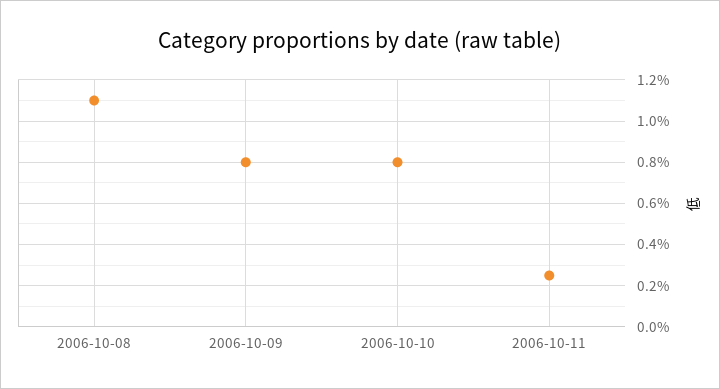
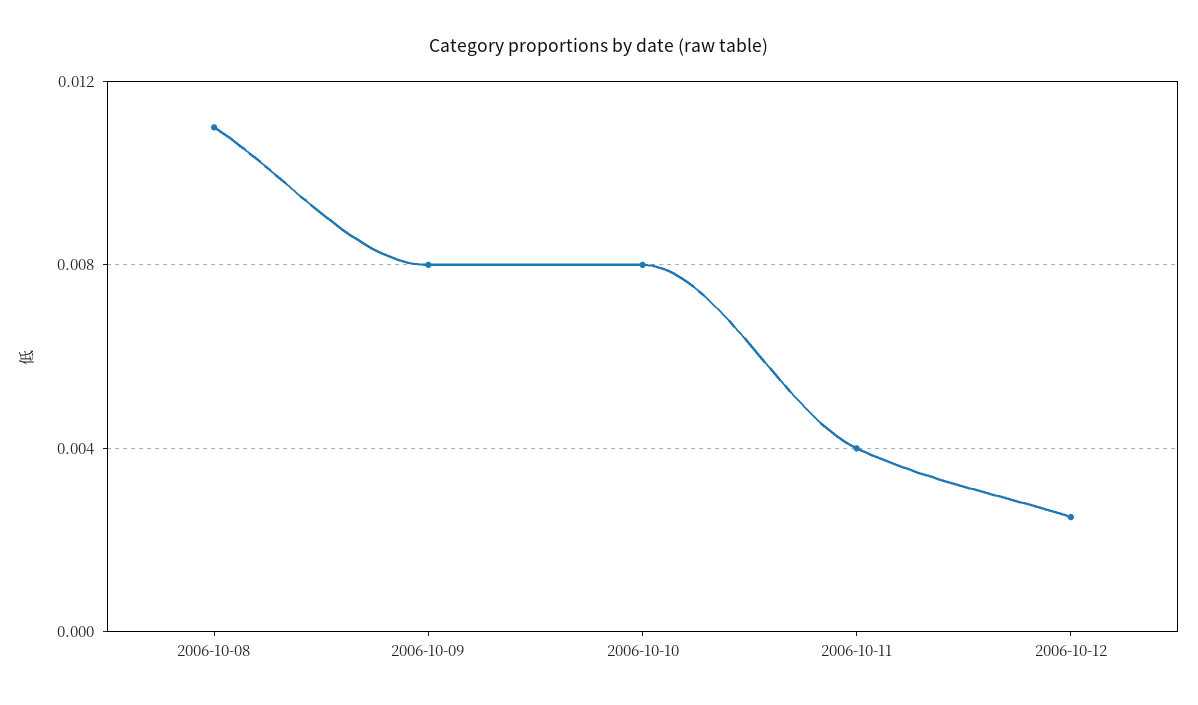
2006-10-11: 0.0025 -> 0.004
2006-10-12: none -> 0.0025

